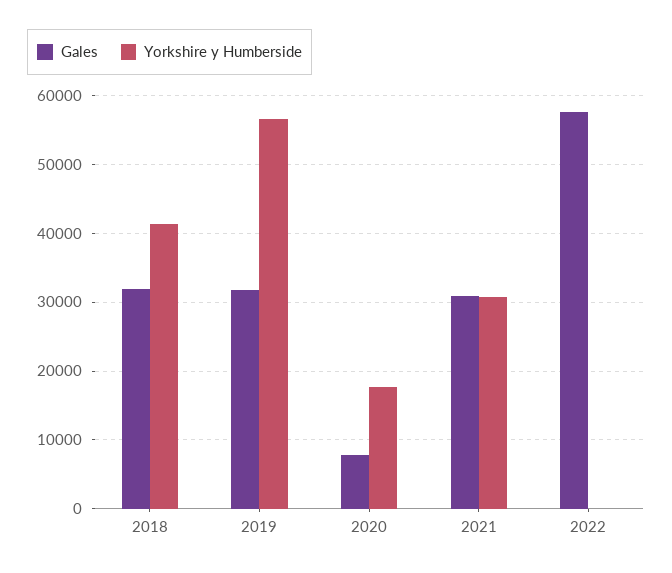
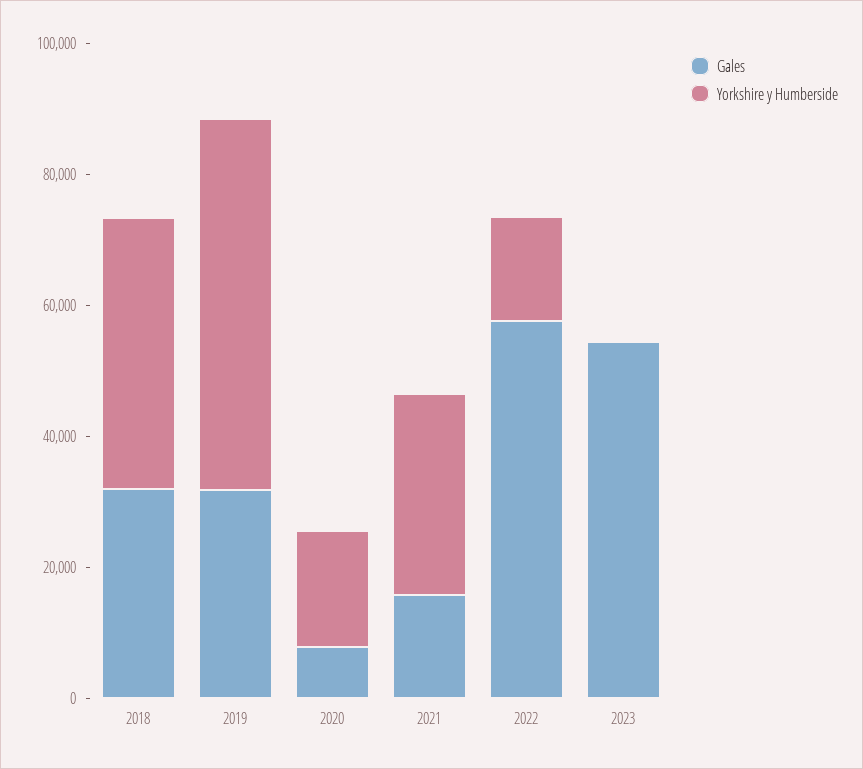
Gales, 2021: 31000 -> 15000
Yorkshire y Humberside, 2022: 0 -> 15000
Gales, 2023: none -> 55000
Yorkshire y Humberside, 2023: none -> 0

